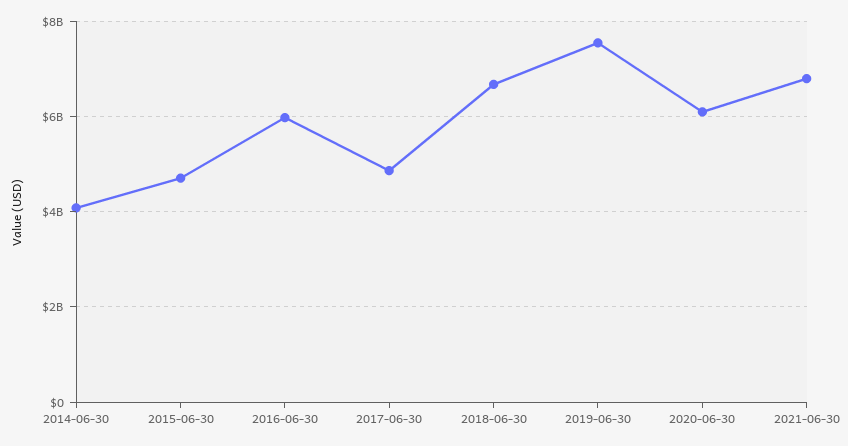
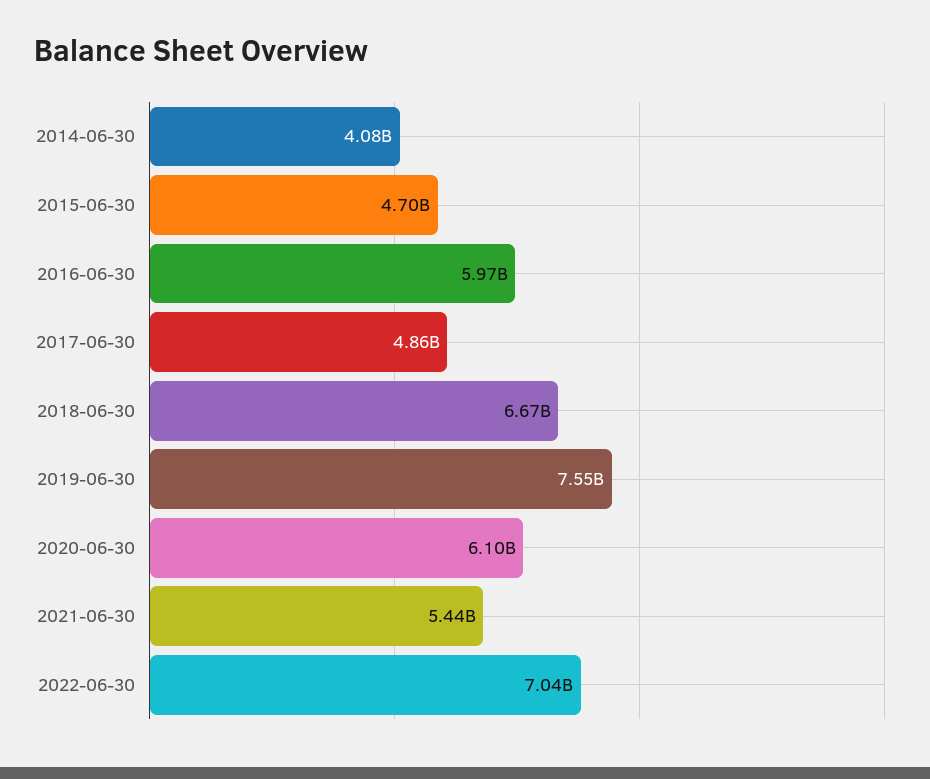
2021-06-30: 6800000000 -> 5440000000
2022-06-30: none -> 7040000000

